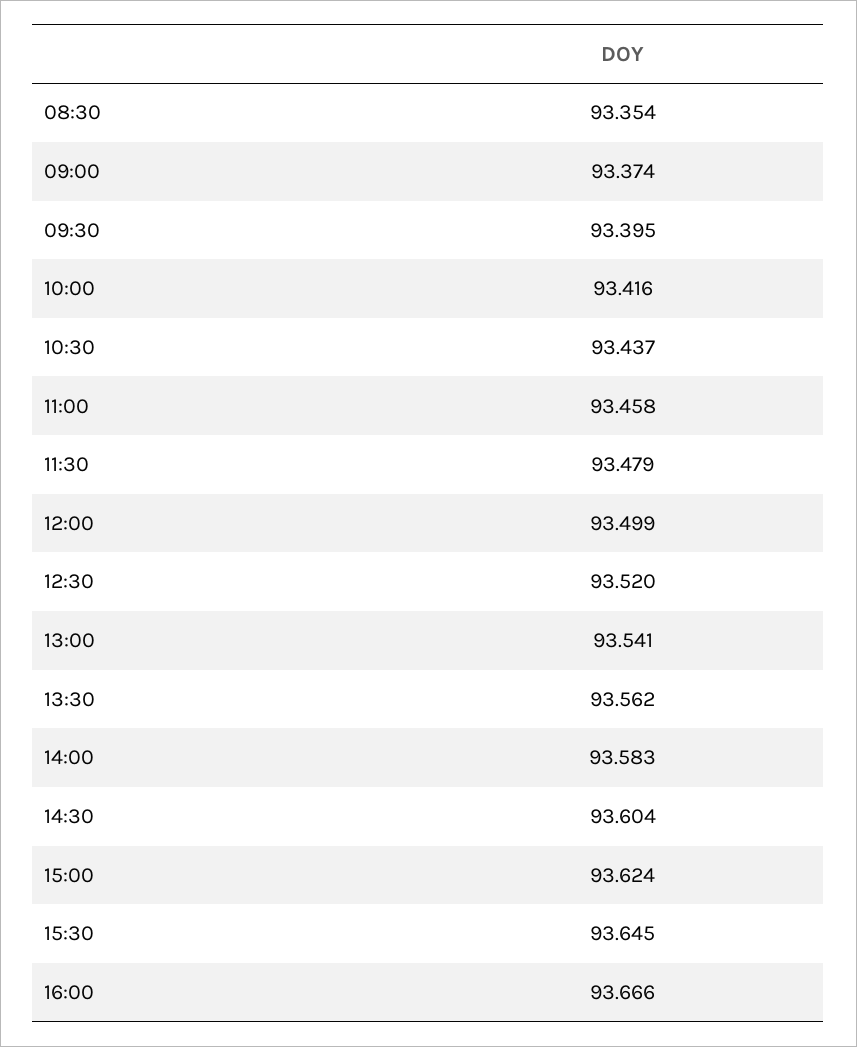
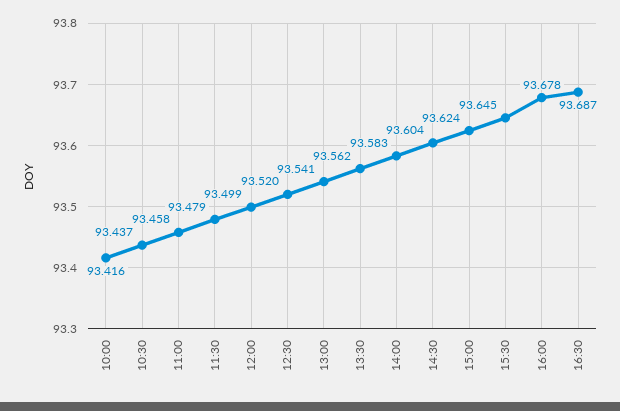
08:30: 93.354 -> none
09:00: 93.374 -> none
09:30: 93.395 -> none
16:00: 93.666 -> 93.678
16:30: none -> 93.687

